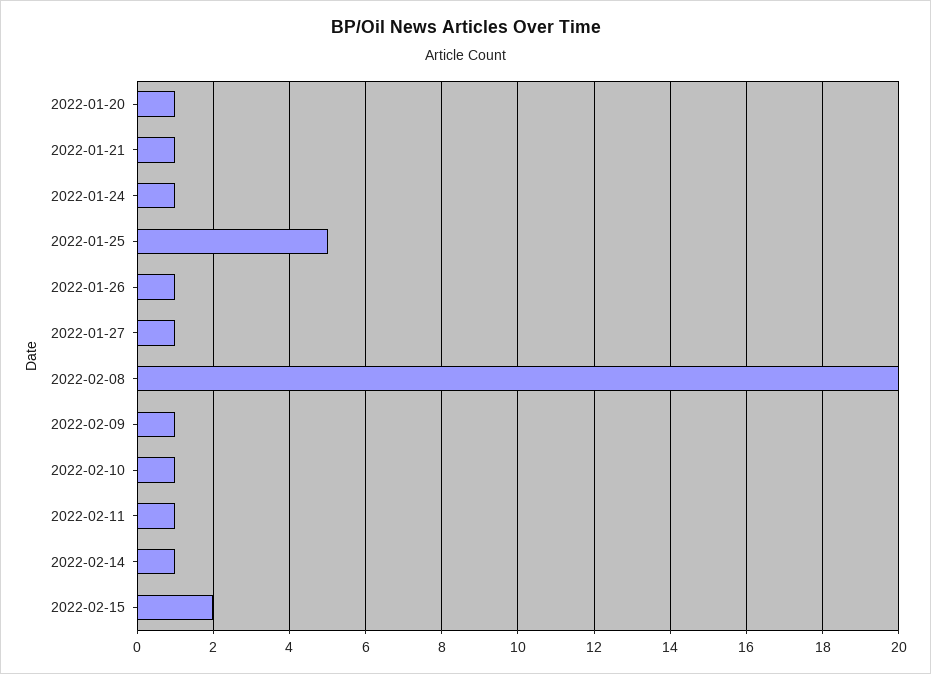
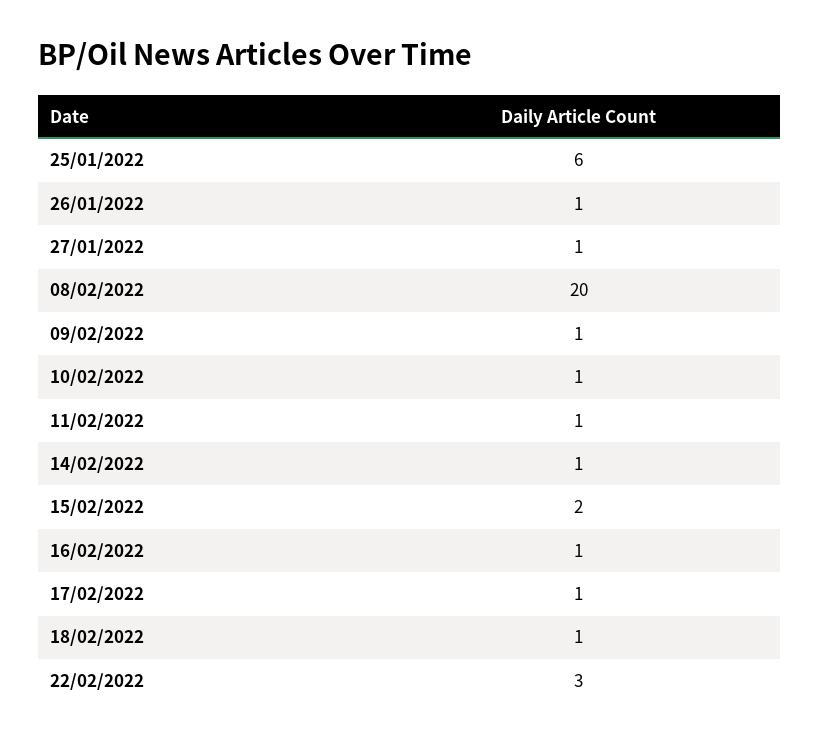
2022-01-20: 1 -> none
2022-01-21: 1 -> none
2022-01-24: 1 -> none
2022-01-25: 5 -> 6
16/02/2022: none -> 1
17/02/2022: none -> 1
18/02/2022: none -> 1
22/02/2022: none -> 3

